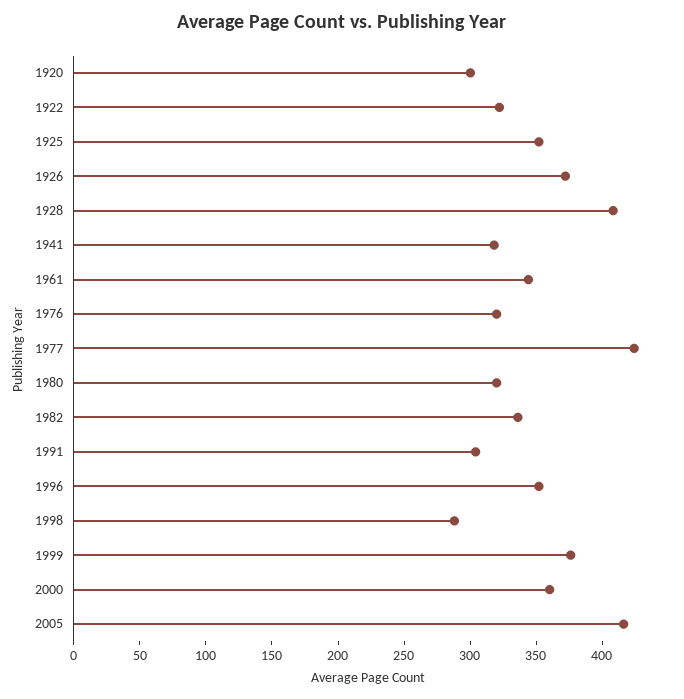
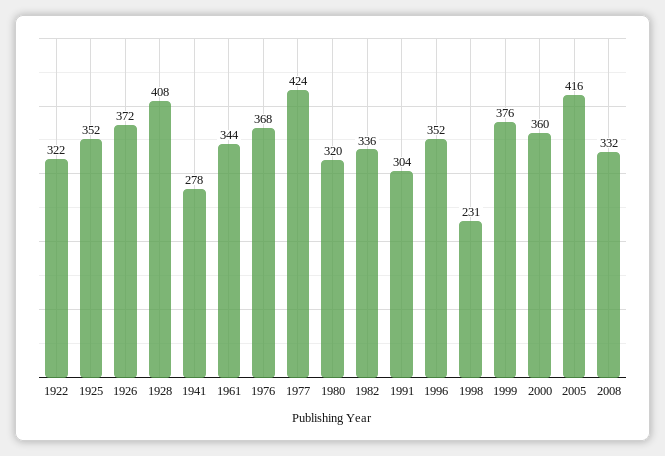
1920: 300 -> none
1941: 320 -> 278
1976: 320 -> 368
1998: 290 -> 231
2008: none -> 332

